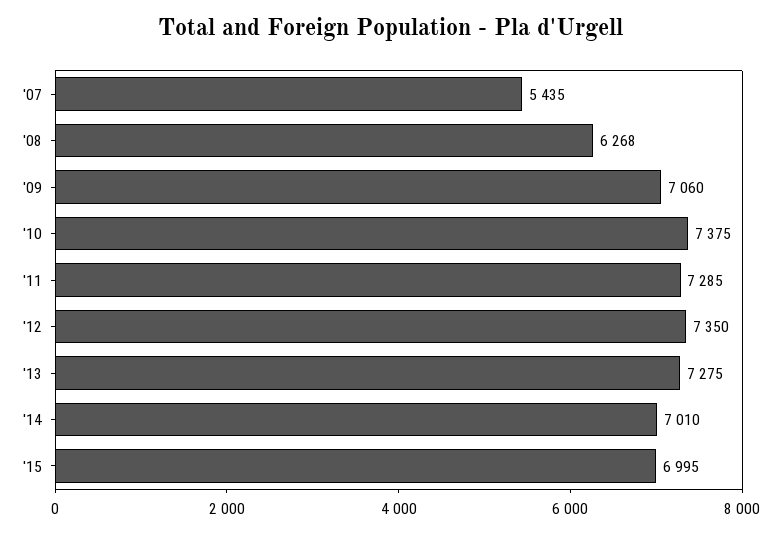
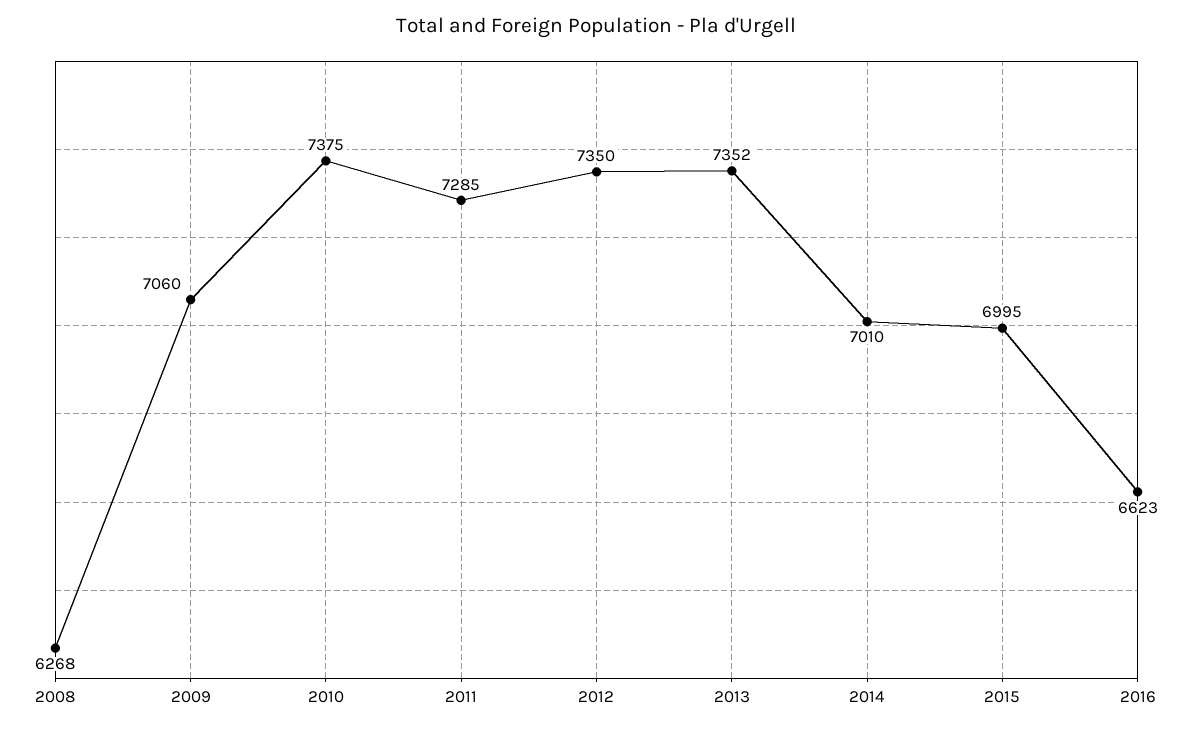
'07: 5435 -> none
'13: 7275 -> 7352
2016: none -> 6623

